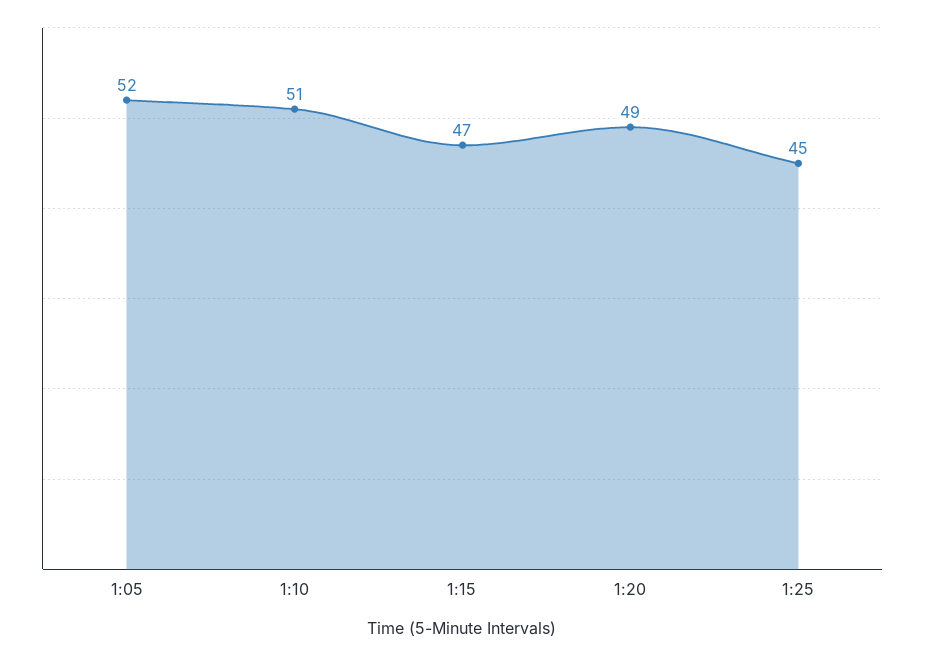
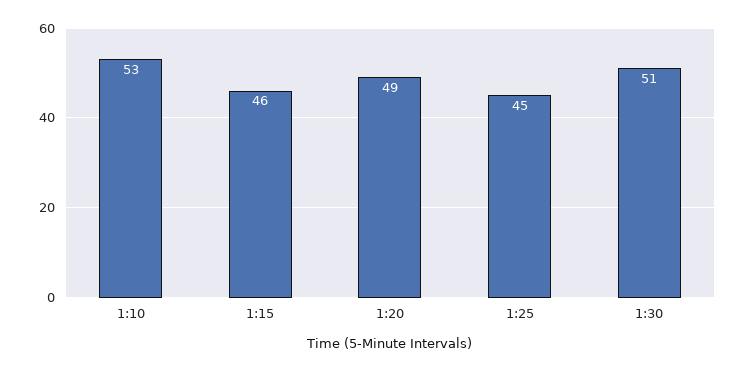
1:05: 52 -> none
1:10: 51 -> 53
1:15: 47 -> 46
1:30: none -> 51

